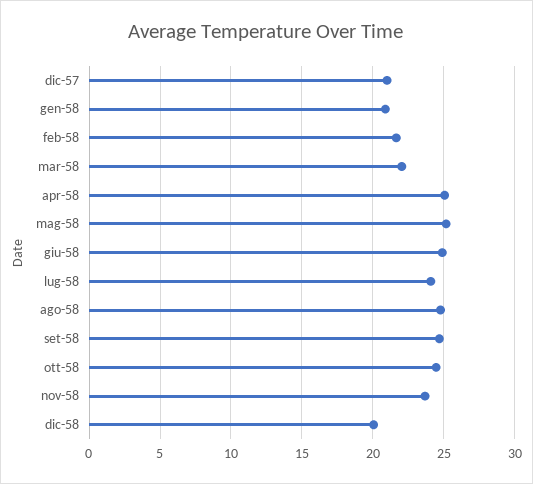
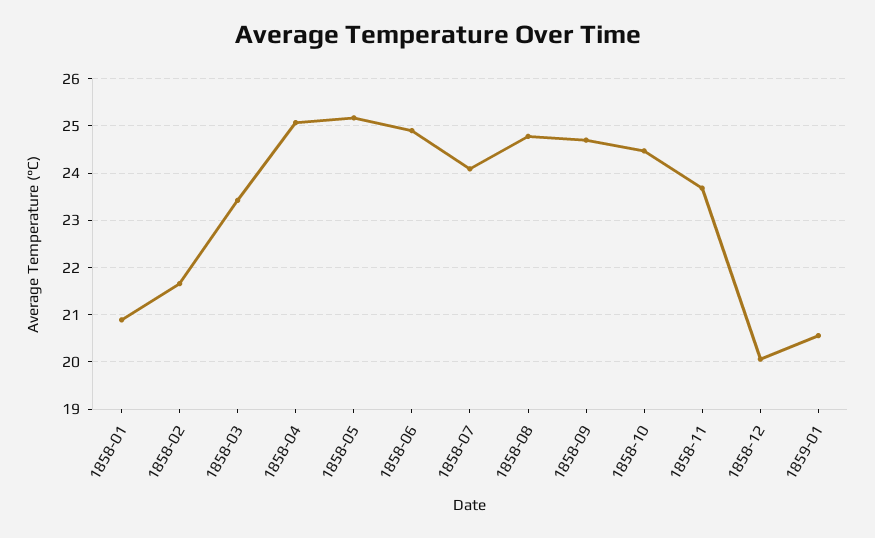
dic-57: 21 -> none
mar-58: 22 -> 23.4
1859-01: none -> 20.6

